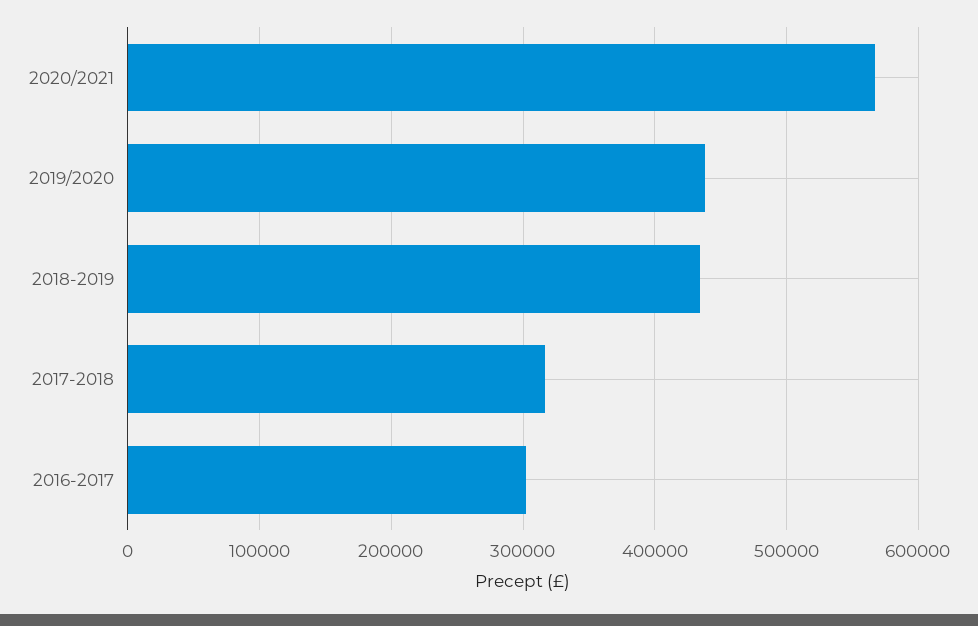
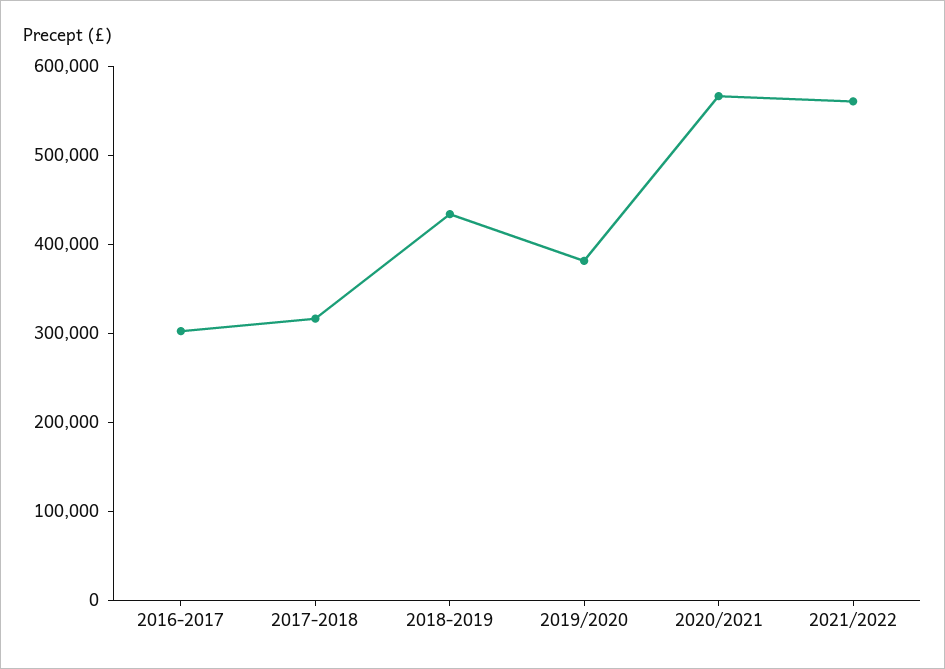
2019/2020: 440000 -> 380000
2021/2022: none -> 560000

